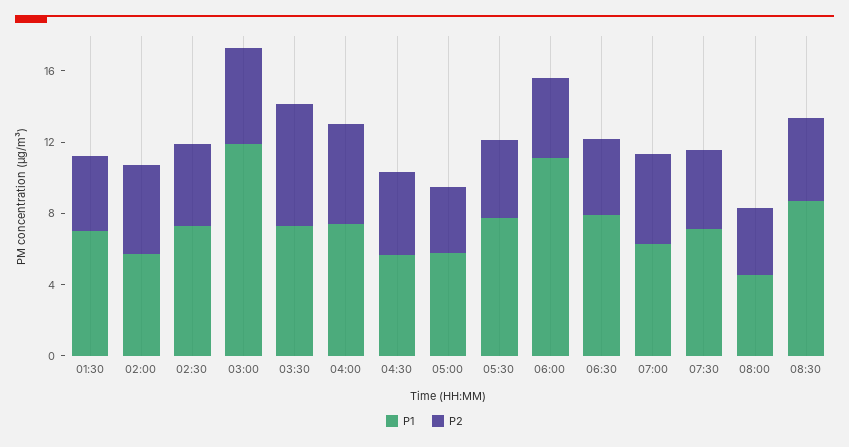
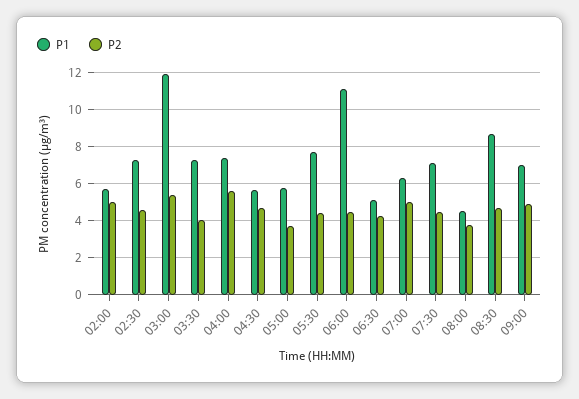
P1, 01:30: 7 -> none
P2, 01:30: 4 -> none
P2, 03:30: 7 -> 4
P1, 06:30: 8 -> 5
P1, 09:00: none -> 7
P2, 09:00: none -> 5

